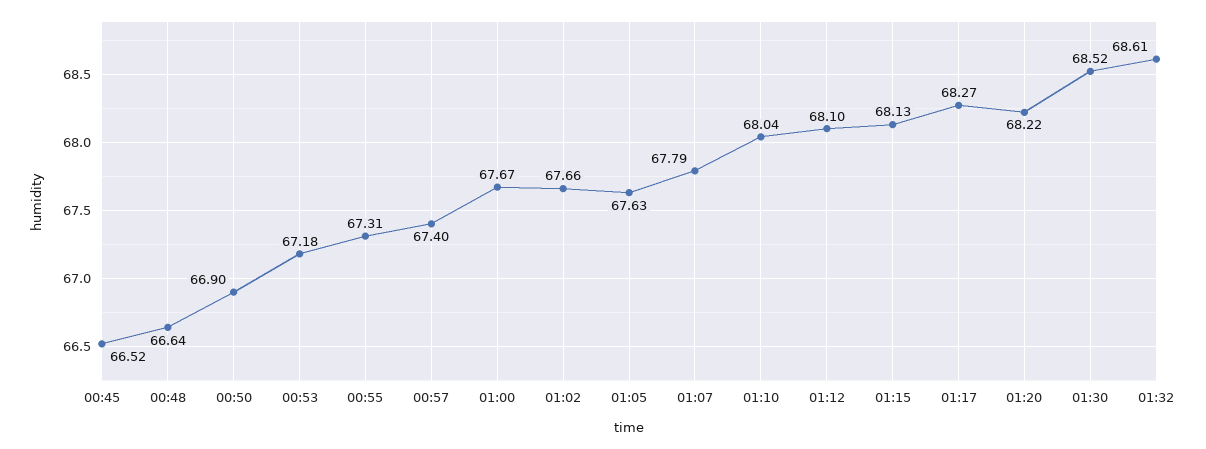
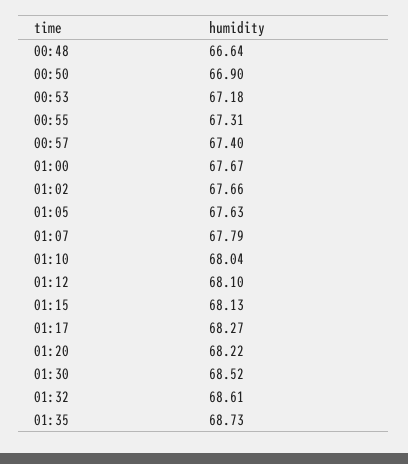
00:45: 66.52 -> none
01:35: none -> 68.73

